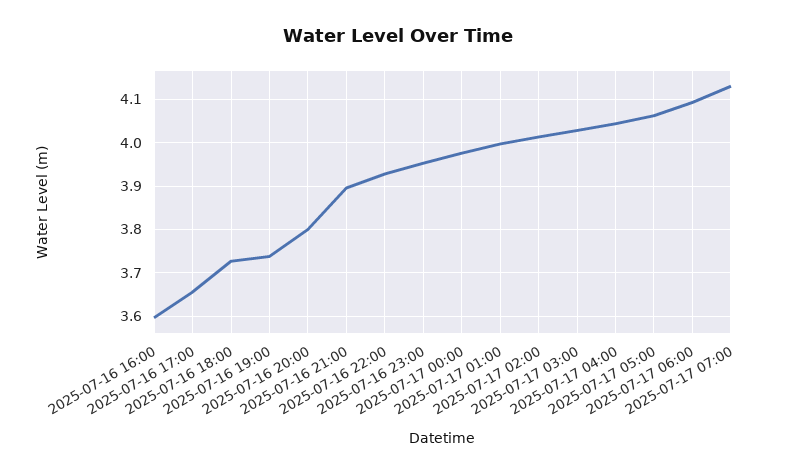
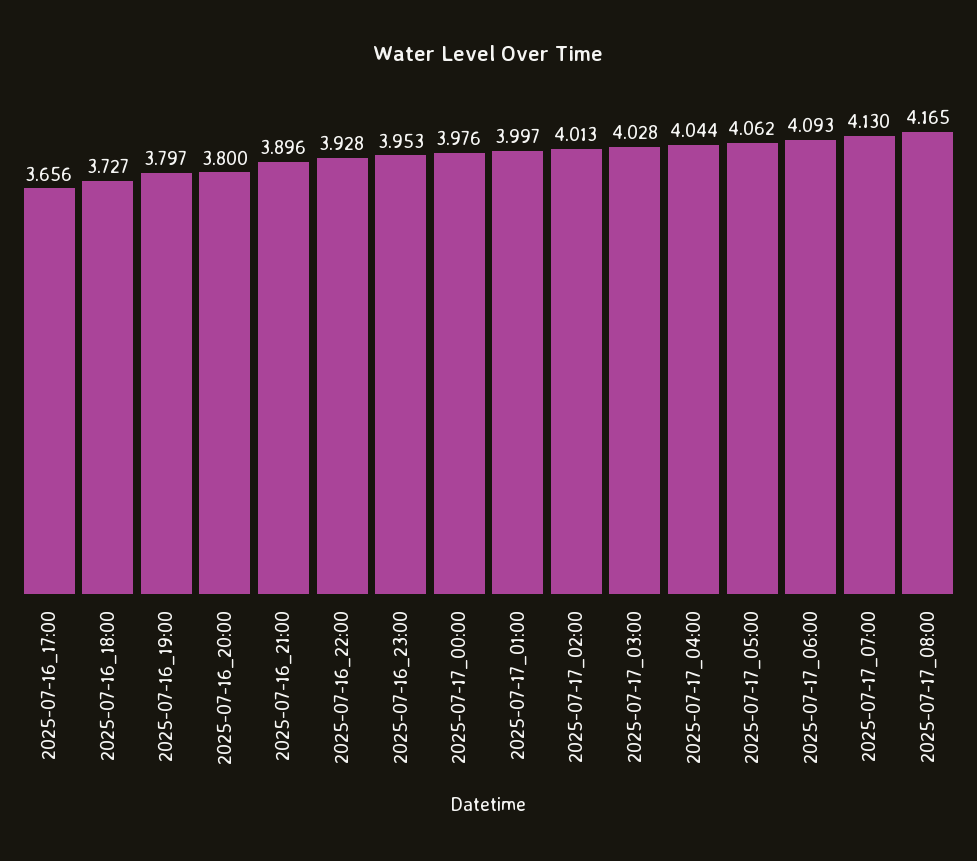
2025-07-16 16:00: 3.6 -> none
2025-07-16 19:00: 3.74 -> 3.797
2025-07-17_08:00: none -> 4.165

